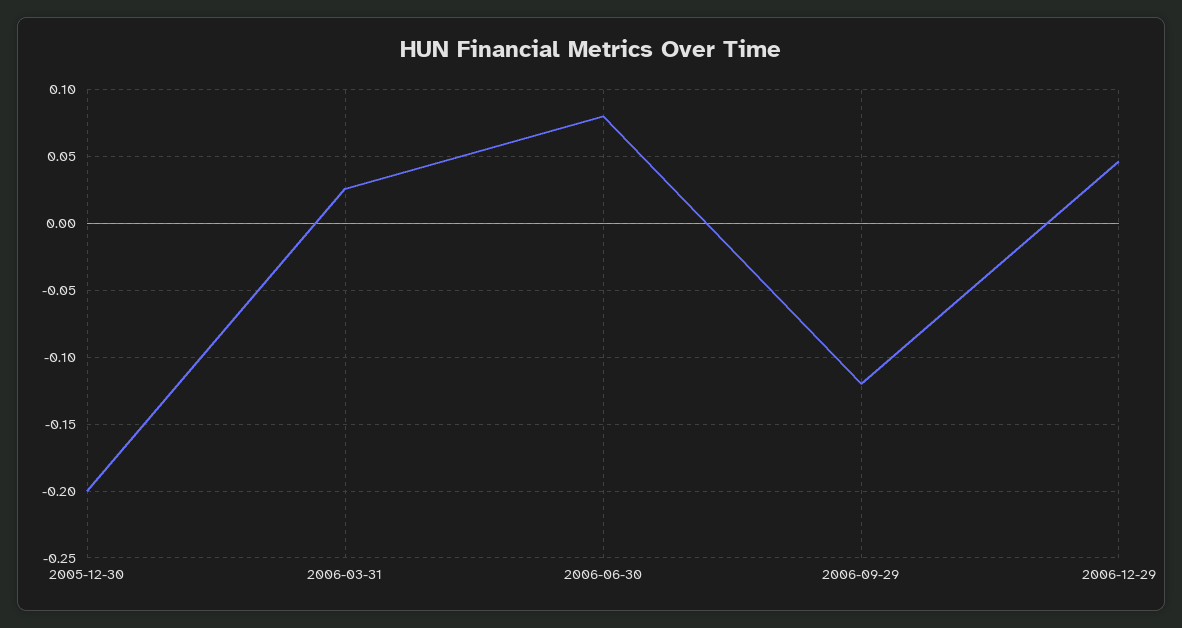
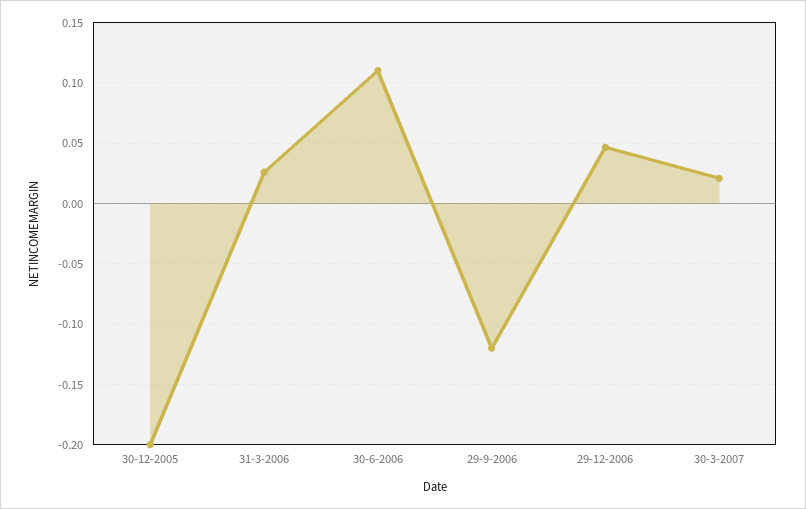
2006-06-30: 0.08 -> 0.11
30-3-2007: none -> 0.02

